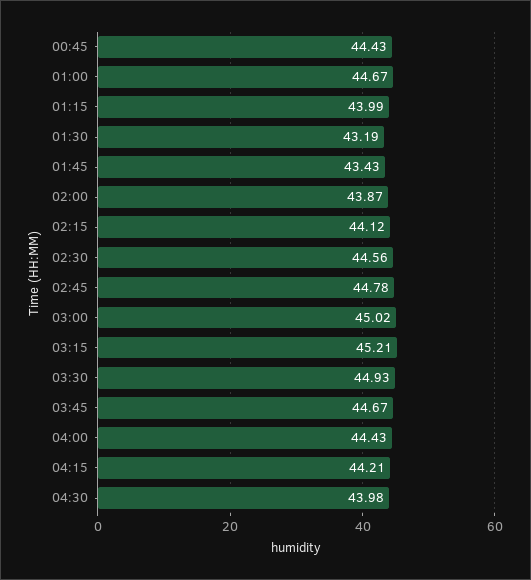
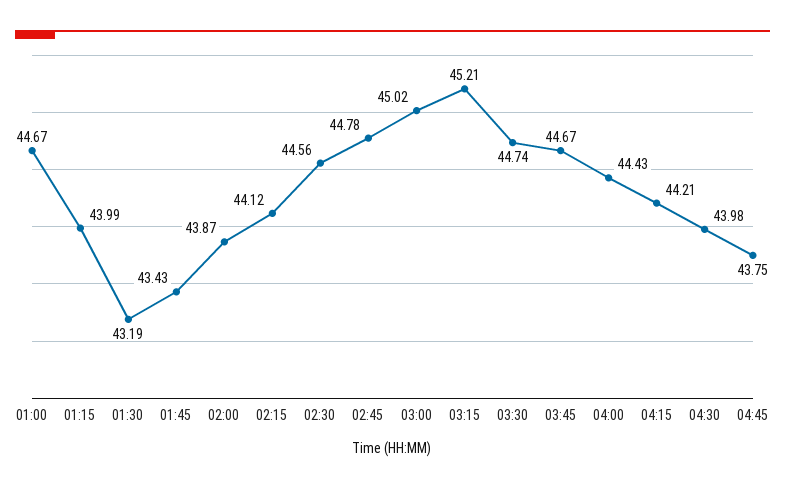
00:45: 44.43 -> none
03:30: 44.93 -> 44.74
04:45: none -> 43.75

